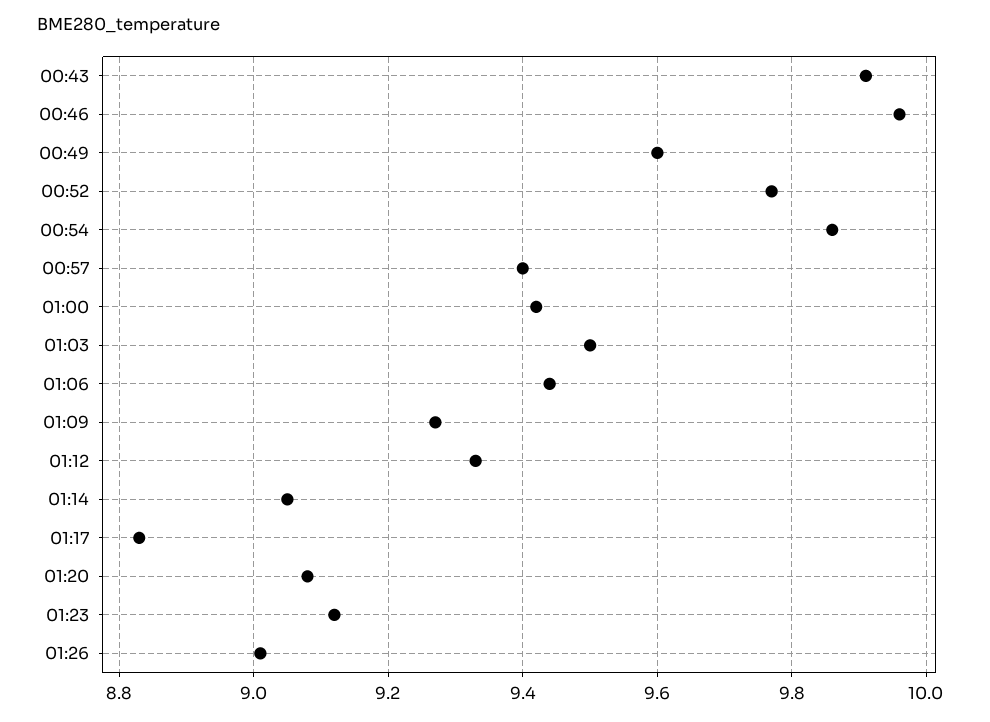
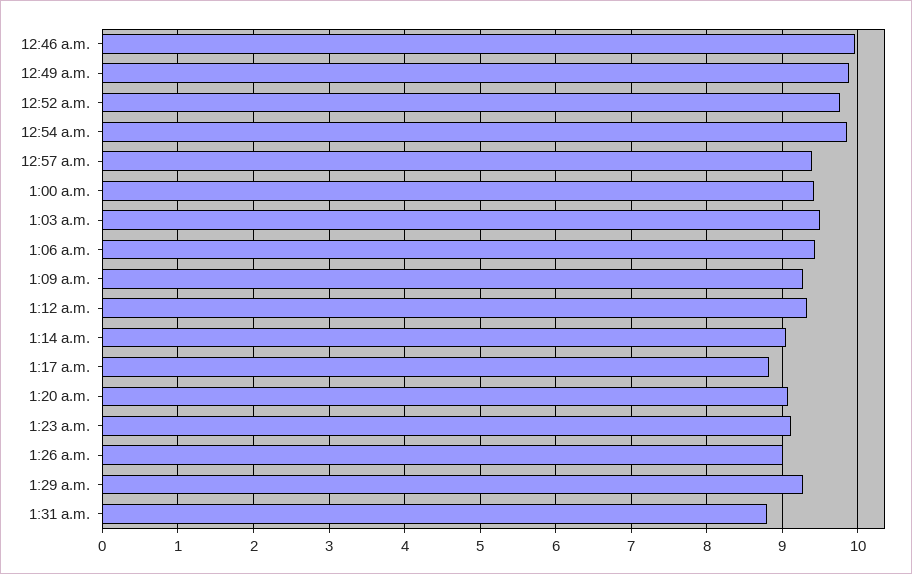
00:43: 9.9 -> none
00:49: 9.6 -> 9.9
1:29 a.m.: none -> 9.3
1:31 a.m.: none -> 8.8

